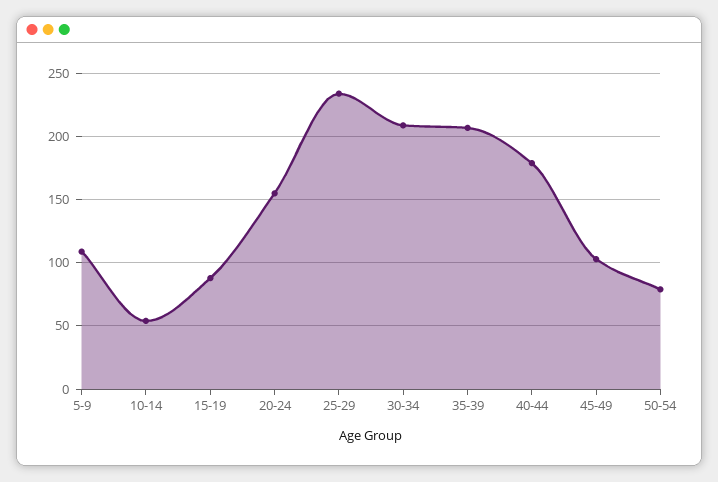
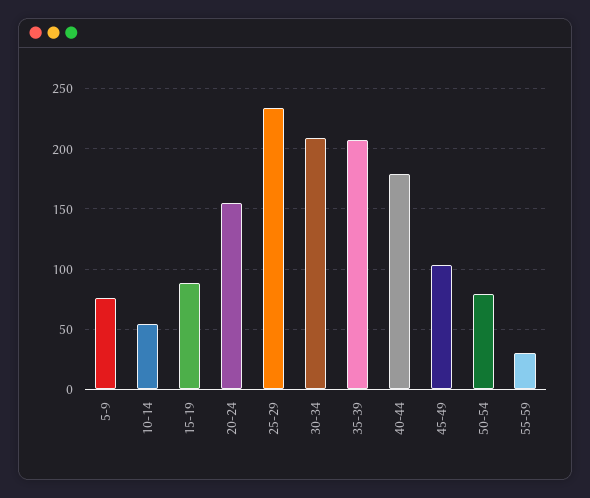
5-9: 110 -> 75
55-59: none -> 30

